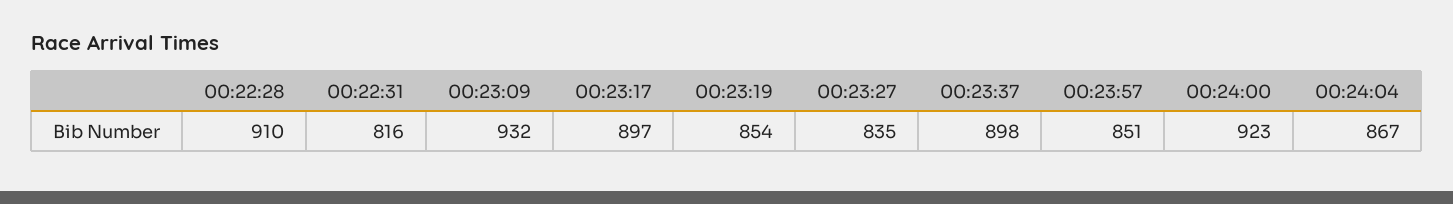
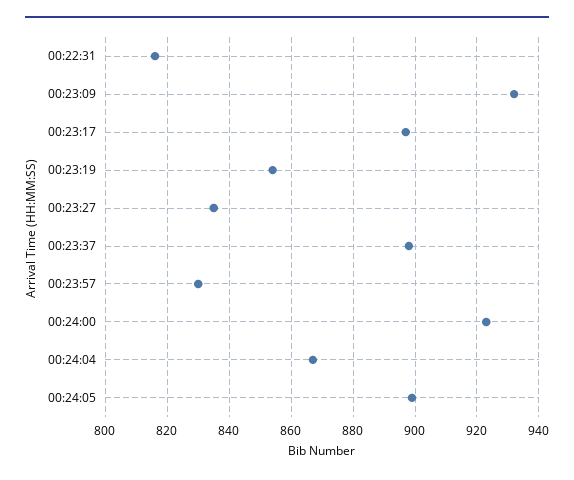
00:22:28: 910 -> none
00:23:57: 851 -> 830
00:24:05: none -> 900

